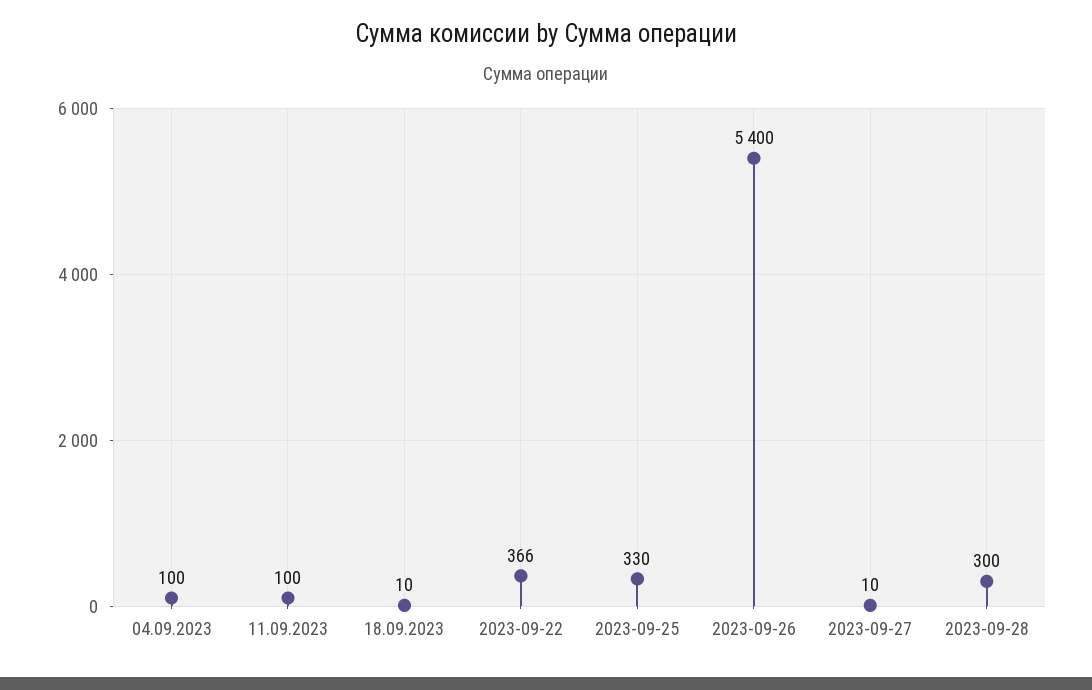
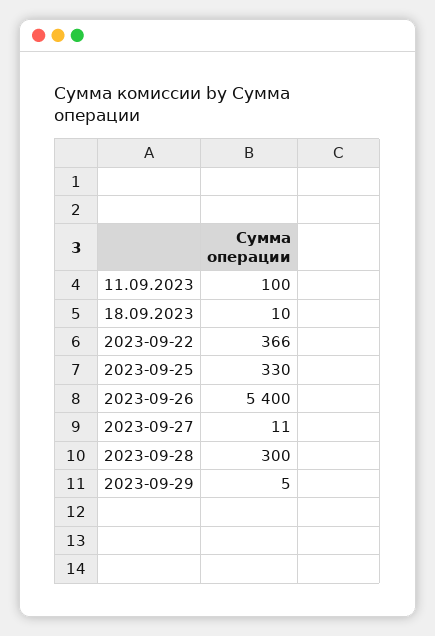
04.09.2023: 100 -> none
2023-09-27: 10 -> 11
2023-09-29: none -> 5

